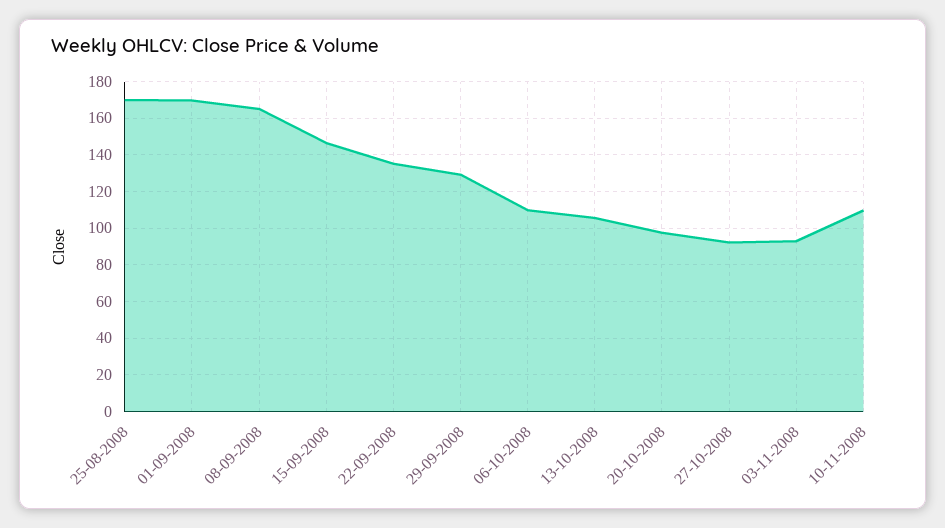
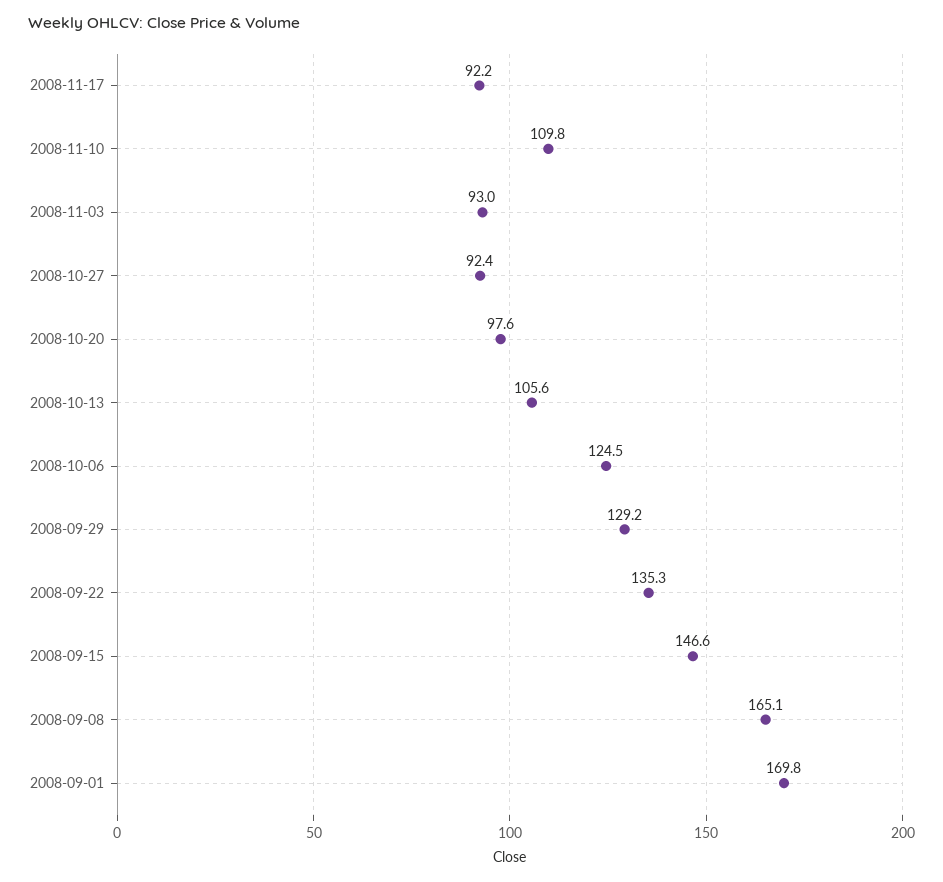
25-08-2008: 170 -> none
06-10-2008: 110 -> 124.5
2008-11-17: none -> 92.2

